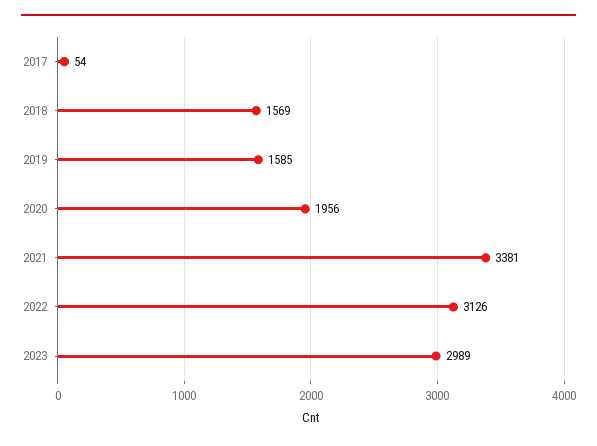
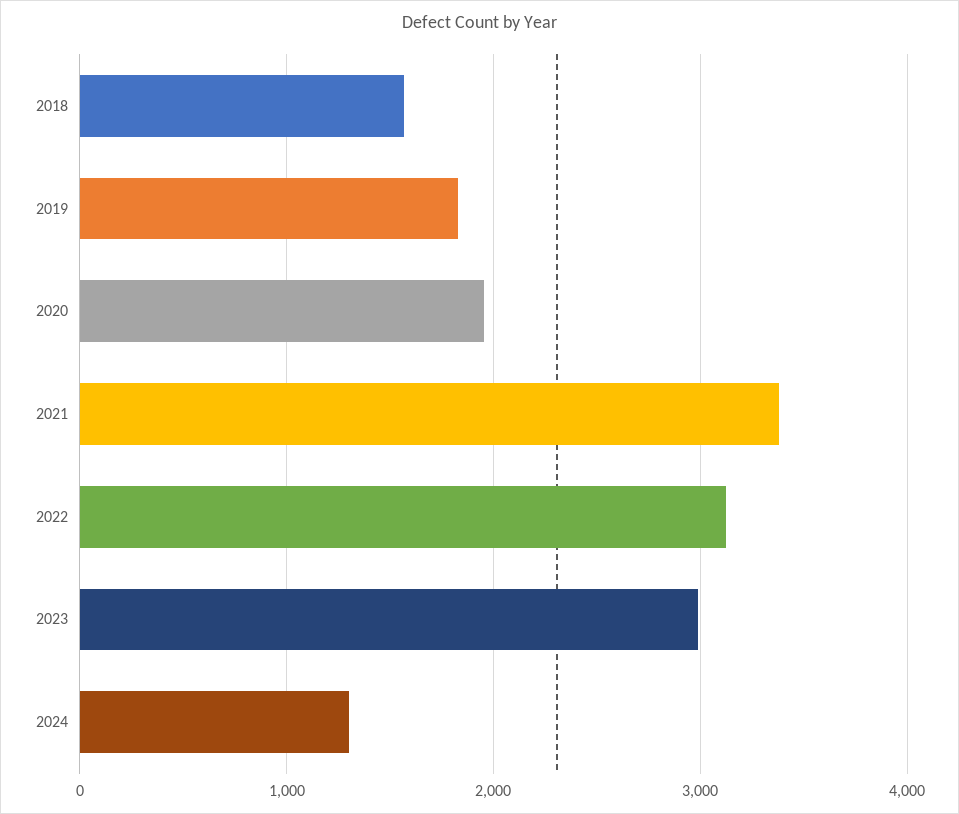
2017: 54 -> none
2019: 1585 -> 1800
2024: none -> 1300

